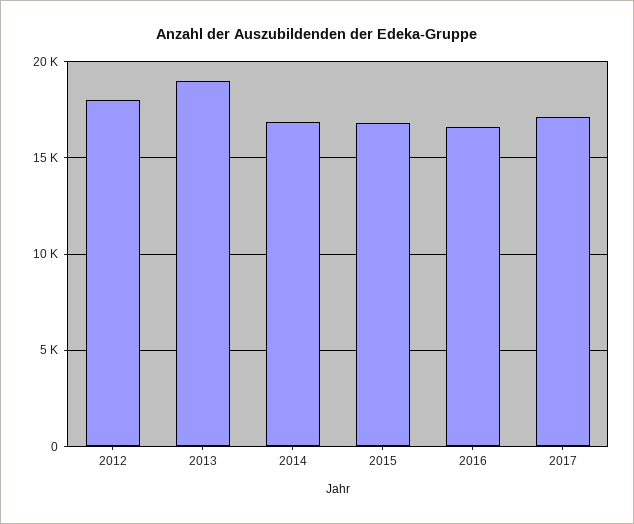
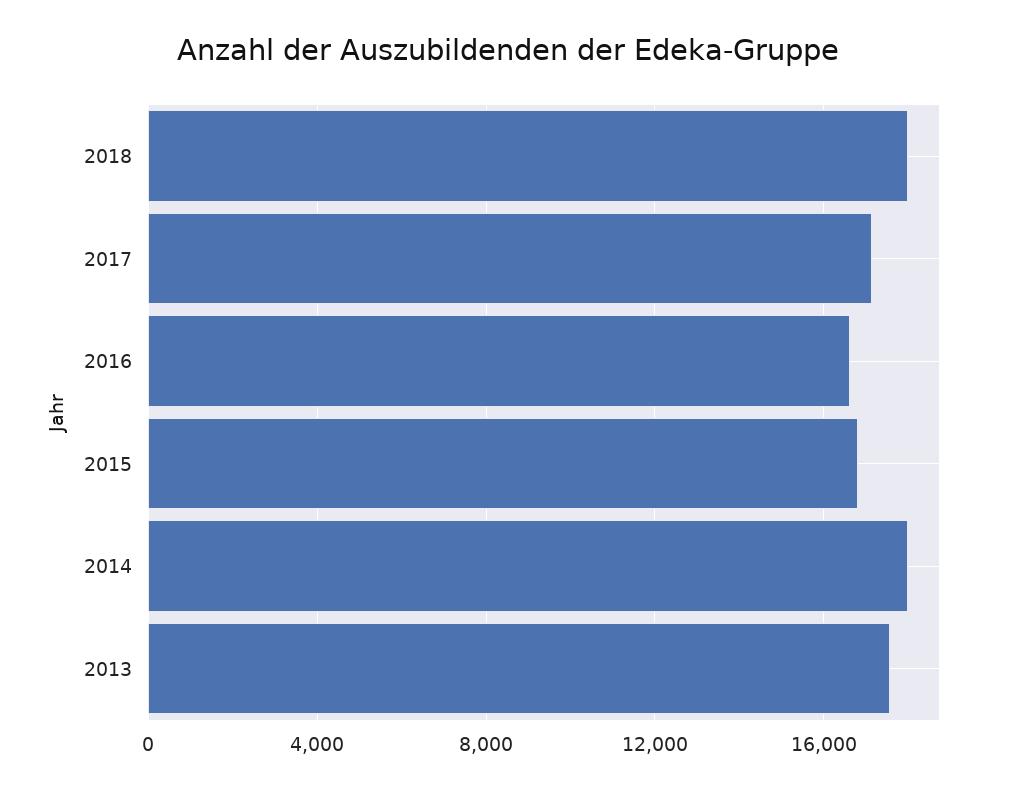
2012: 18000 -> none
2013: 19000 -> 17500
2014: 17000 -> 18000
2018: none -> 18000

